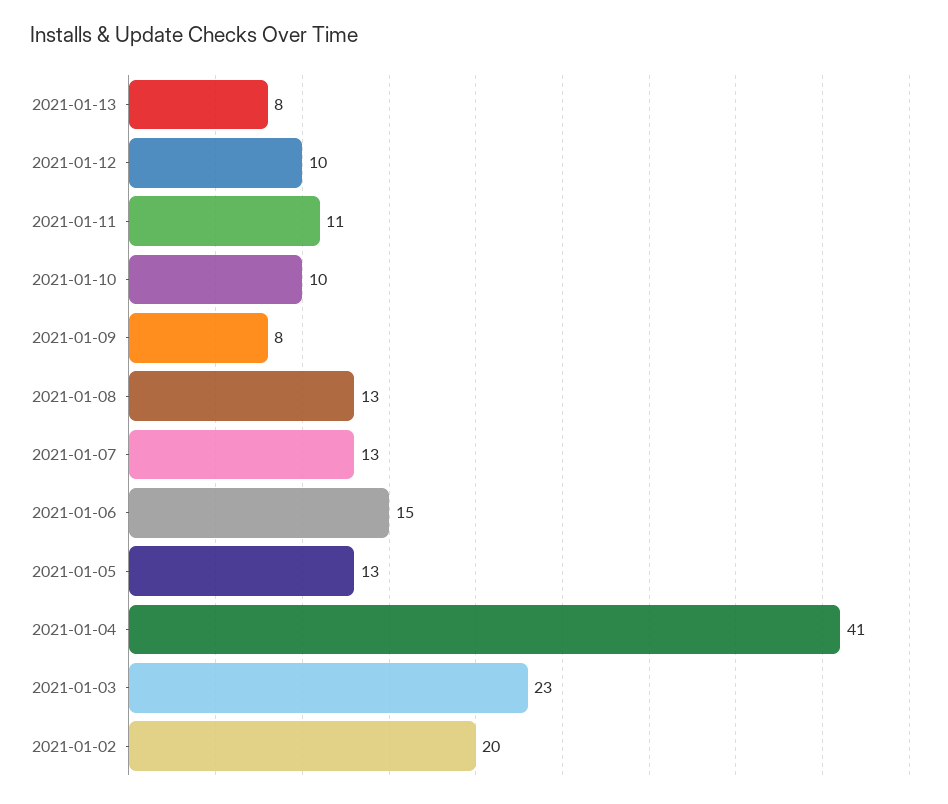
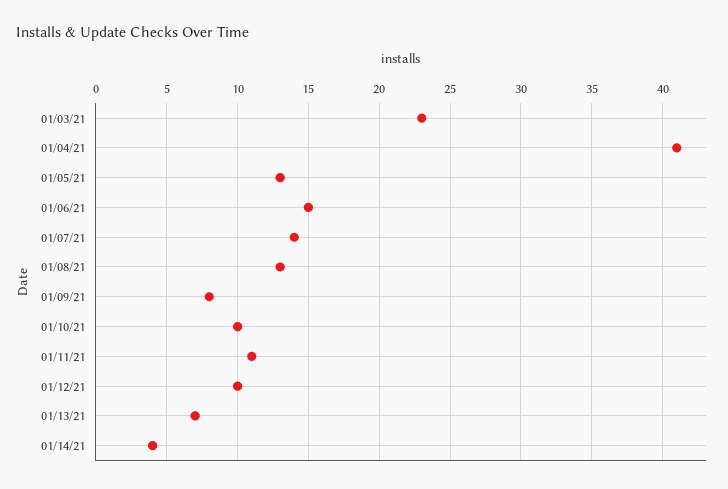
2021-01-13: 8 -> 7
2021-01-07: 13 -> 14
2021-01-02: 20 -> none
01/14/21: none -> 4

